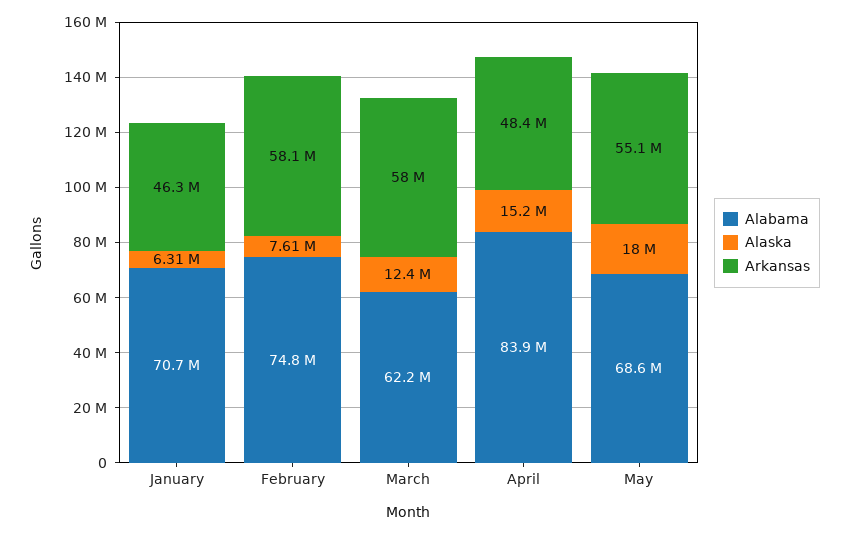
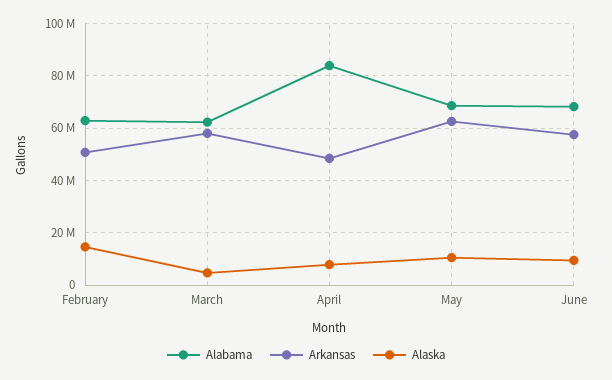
Alabama, January: 70700000 -> none
Alaska, January: 6310000 -> none
Arkansas, January: 46300000 -> none
Alabama, February: 74800000 -> 62500000
Alaska, February: 7610000 -> 15000000
Arkansas, February: 58100000 -> 50000000
Alaska, March: 12400000 -> 5000000
Alaska, April: 15200000 -> 7500000
Alaska, May: 18000000 -> 10000000
Arkansas, May: 55100000 -> 62500000
Alabama, June: none -> 67500000
Arkansas, June: none -> 57500000
Alaska, June: none -> 10000000

